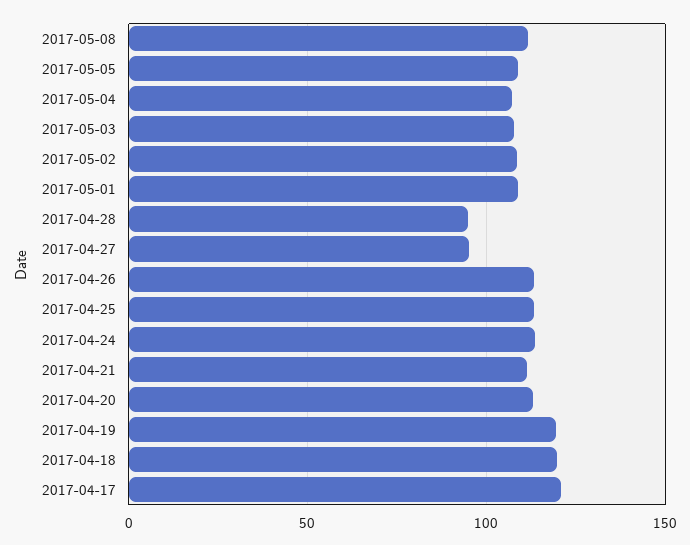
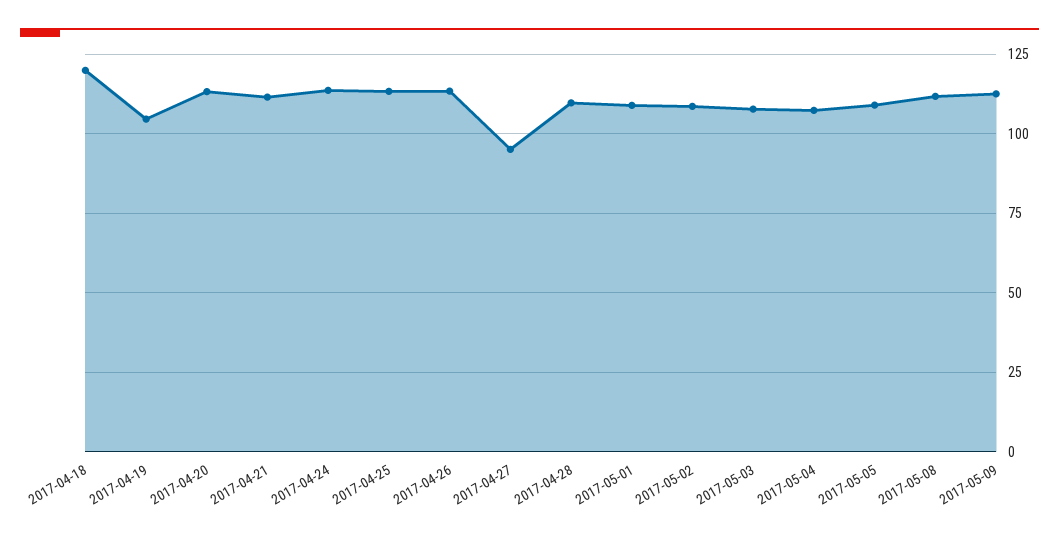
2017-04-28: 95 -> 110
2017-04-19: 120 -> 105
2017-04-17: 120 -> none
2017-05-09: none -> 112.5

